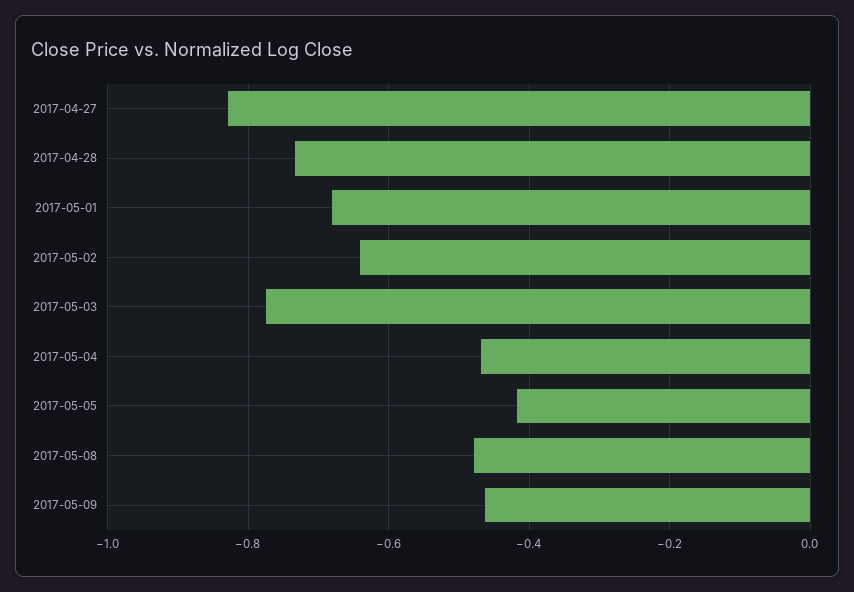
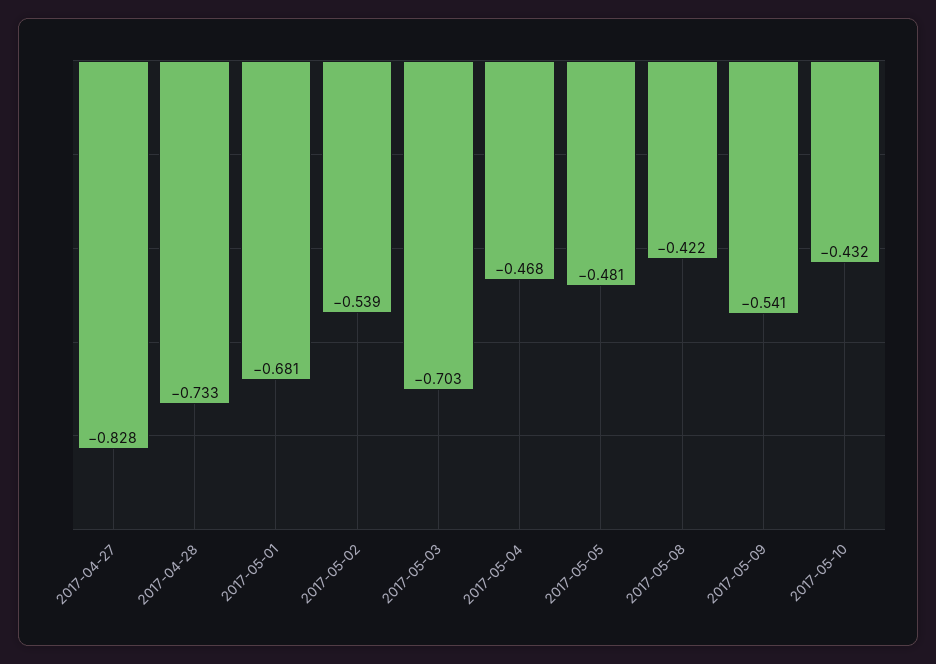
2017-05-02: -0.64 -> -0.539
2017-05-03: -0.78 -> -0.703
2017-05-05: -0.42 -> -0.481
2017-05-08: -0.48 -> -0.422
2017-05-09: -0.46 -> -0.541
2017-05-10: none -> -0.432

